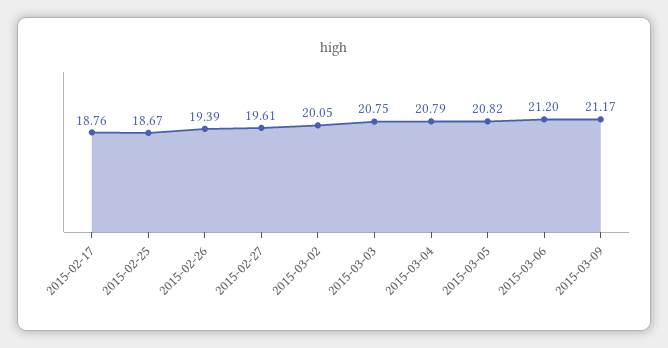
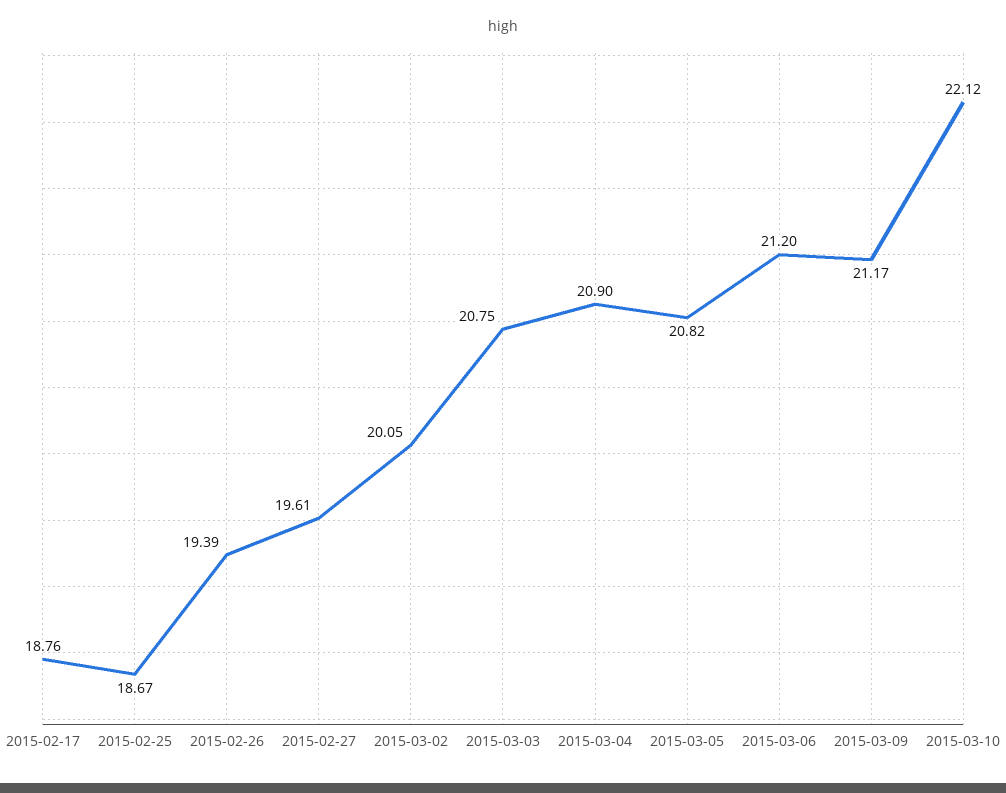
2015-03-04: 20.79 -> 20.9
2015-03-10: none -> 22.12

